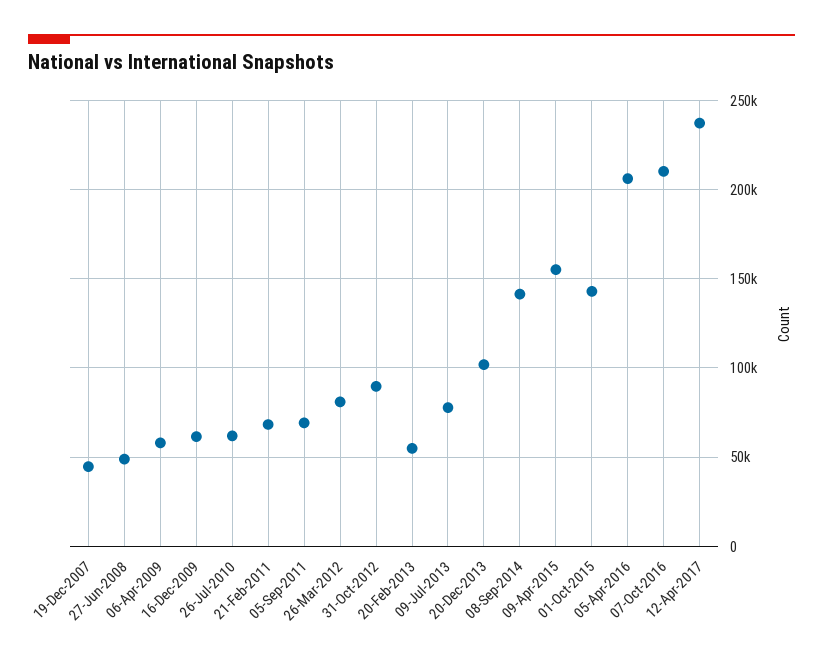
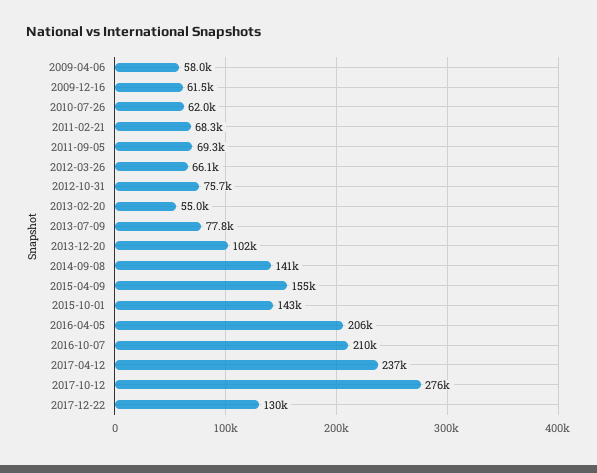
19-Dec-2007: 45000 -> none
27-Jun-2008: 50000 -> none
26-Mar-2012: 80000 -> 66100
31-Oct-2012: 90000 -> 75700
2017-10-12: none -> 276000
2017-12-22: none -> 130000

